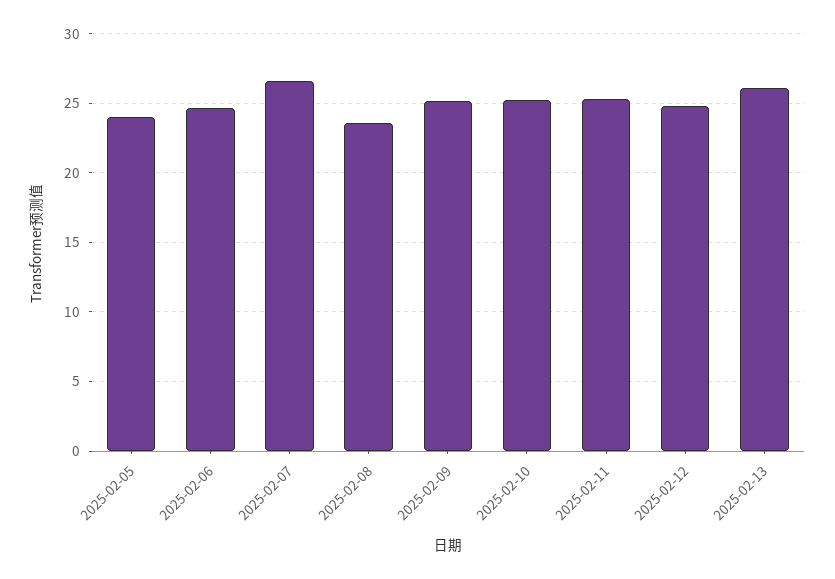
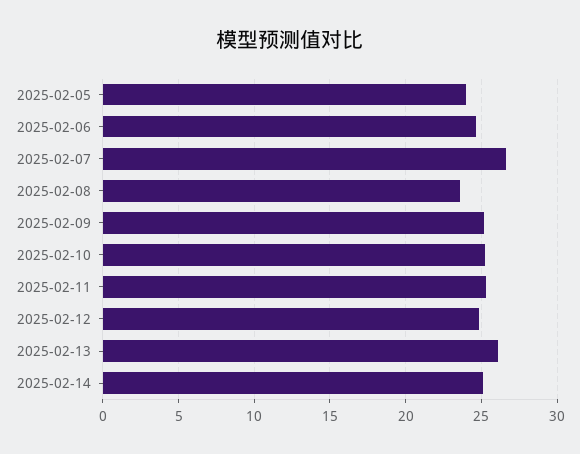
2025-02-14: none -> 25

